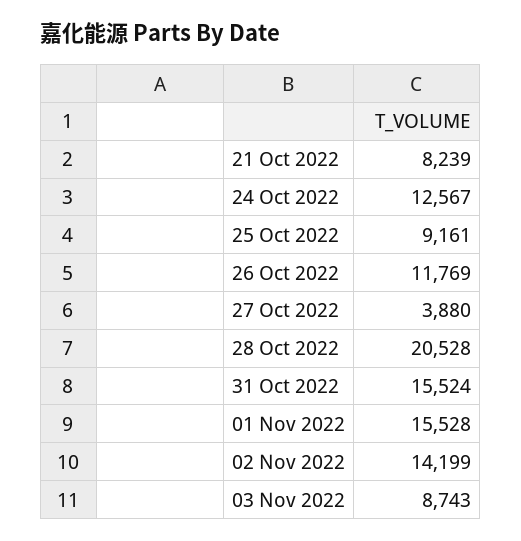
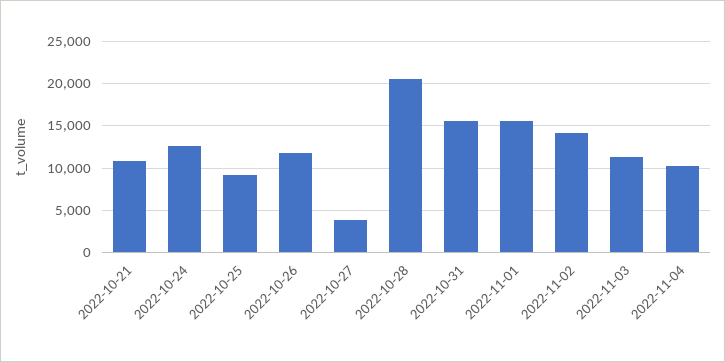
21 Oct 2022: 8239 -> 11000
03 Nov 2022: 8743 -> 11000
2022-11-04: none -> 10000

